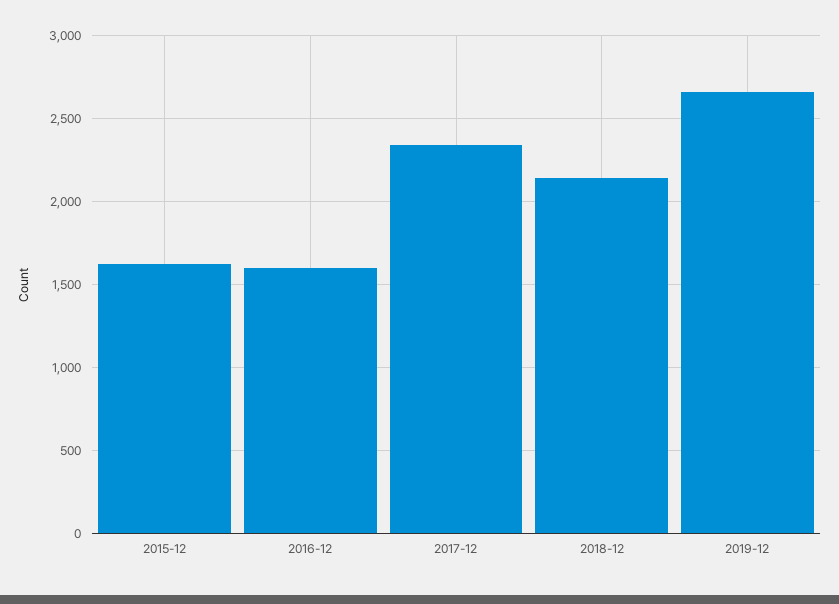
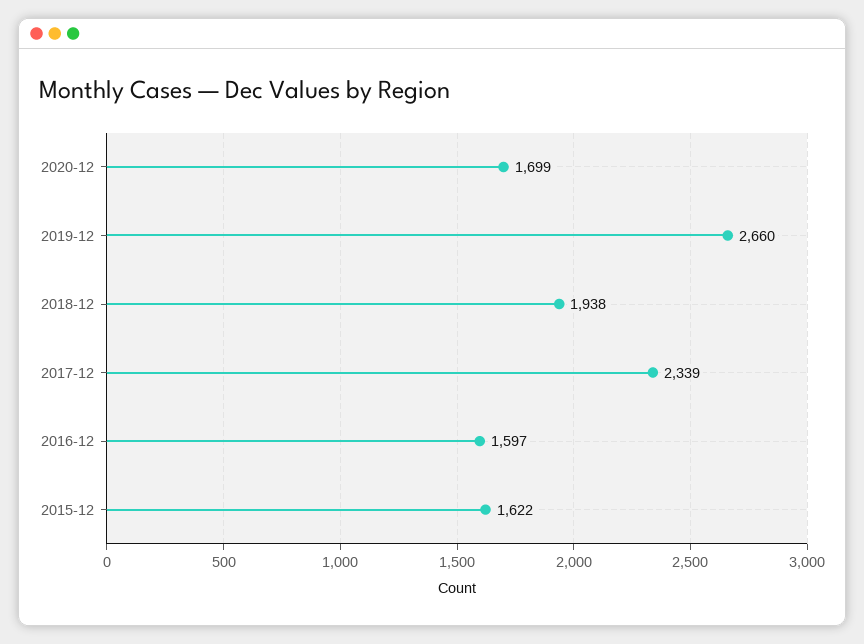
2018-12: 2150 -> 1938
2020-12: none -> 1699

